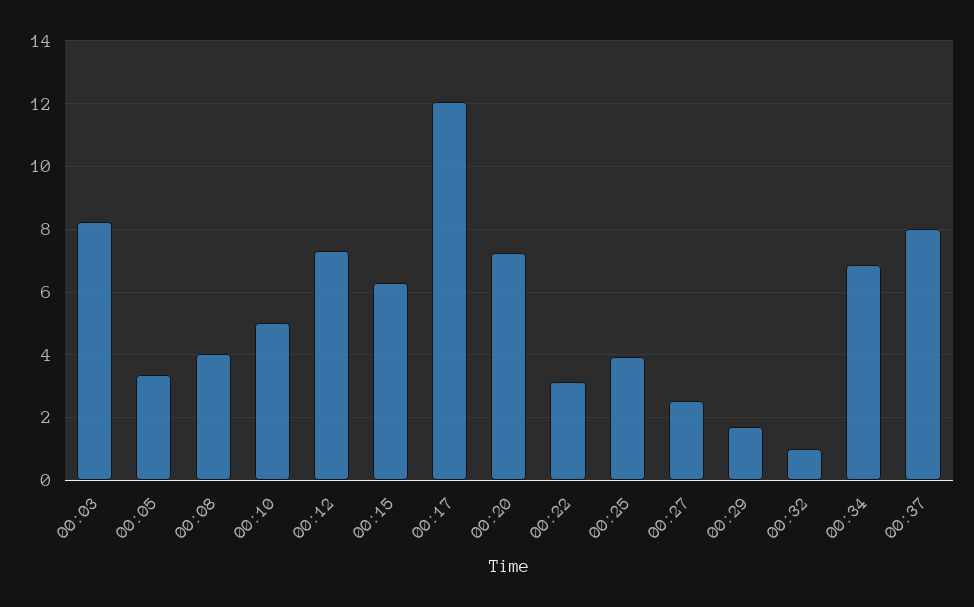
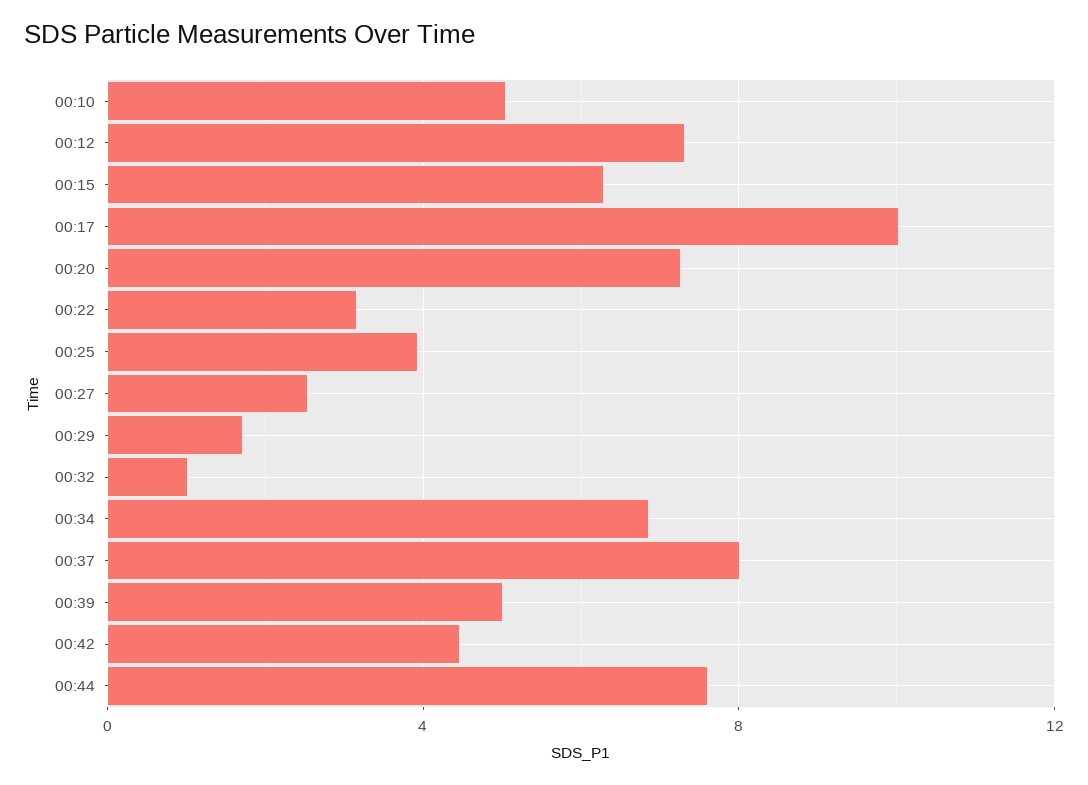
00:03: 8.2 -> none
00:05: 3.4 -> none
00:08: 4 -> none
00:17: 12 -> 10
00:39: none -> 5
00:42: none -> 4.5
00:44: none -> 7.5

